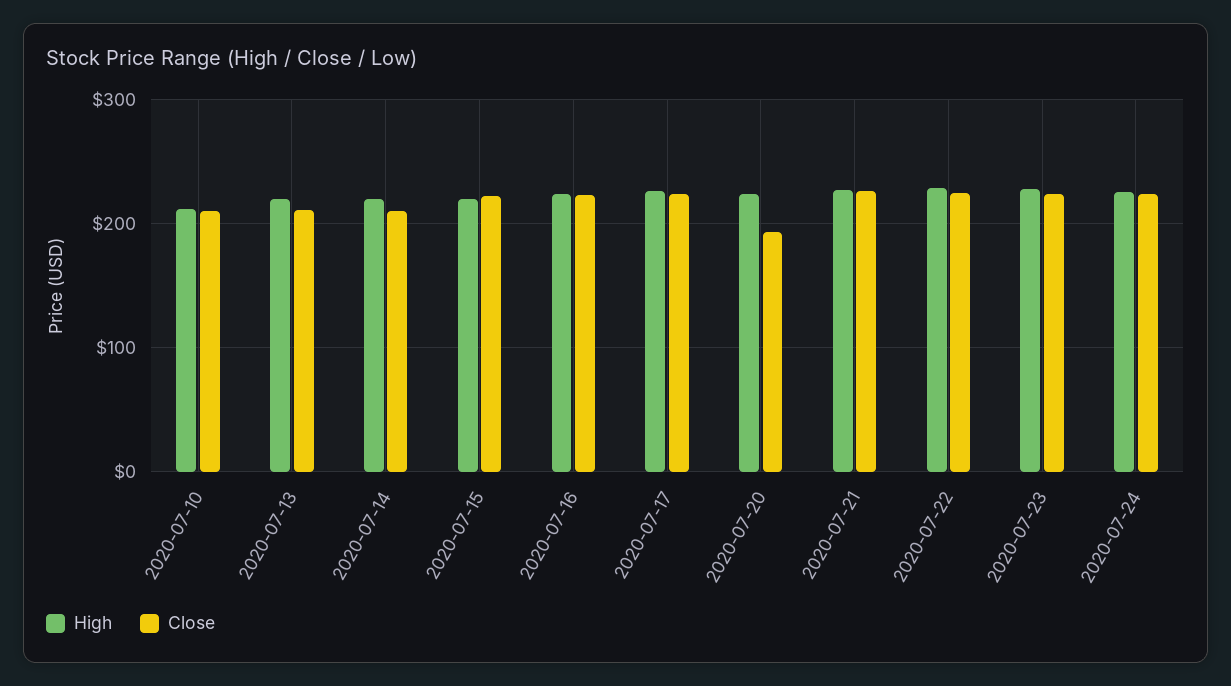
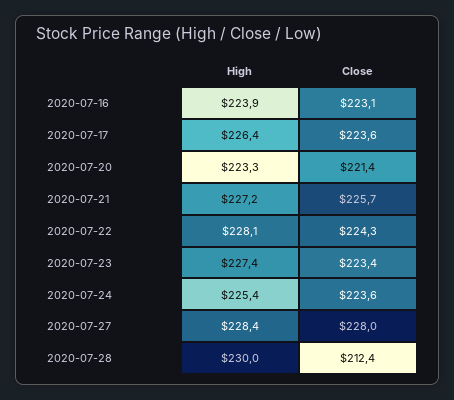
High, 2020-07-10: 210 -> none
Close, 2020-07-10: 210 -> none
High, 2020-07-13: 220 -> none
Close, 2020-07-13: 210 -> none
High, 2020-07-14: 220 -> none
Close, 2020-07-14: 210 -> none
High, 2020-07-15: 220 -> none
Close, 2020-07-15: 220 -> none
Close, 2020-07-20: 190 -> 221.4
High, 2020-07-27: none -> 228.4
Close, 2020-07-27: none -> 228
High, 2020-07-28: none -> 230
Close, 2020-07-28: none -> 212.4

